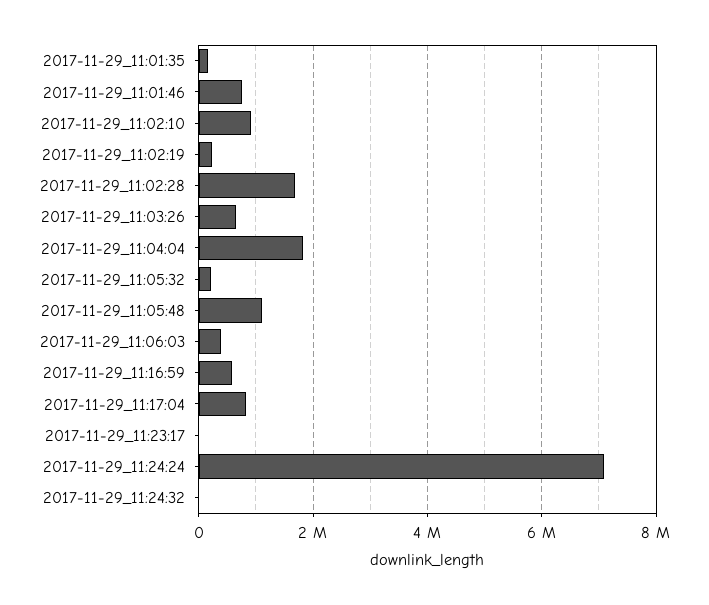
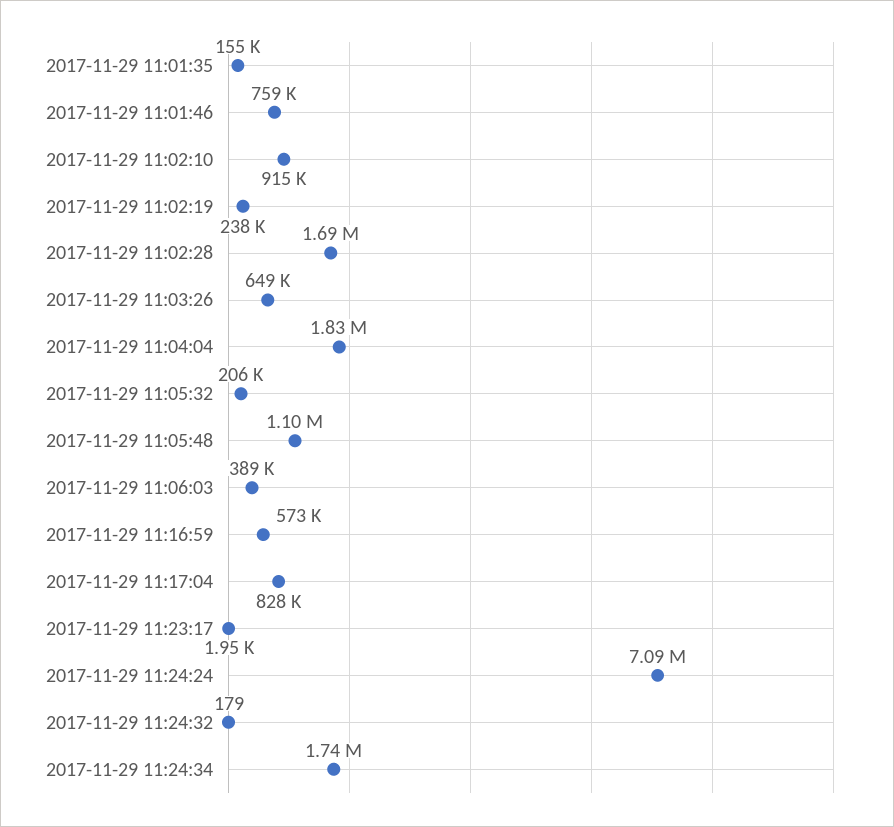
2017-11-29 11:24:34: none -> 1740000

